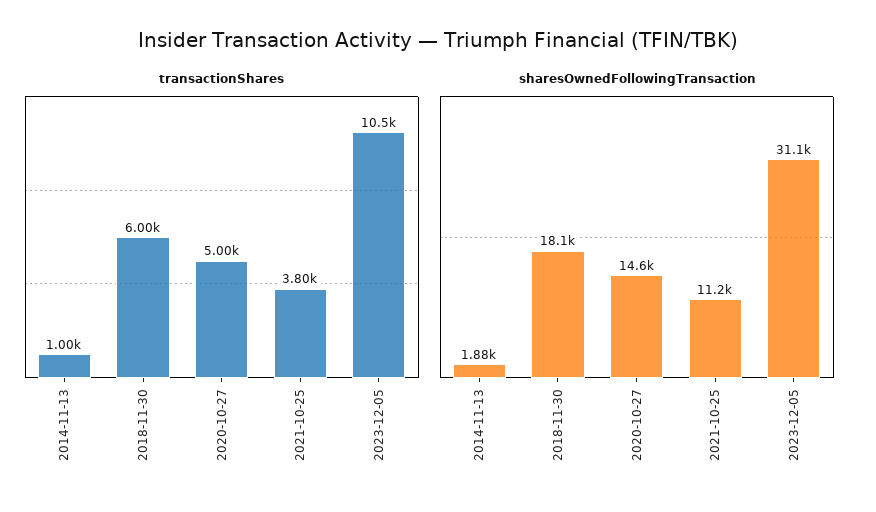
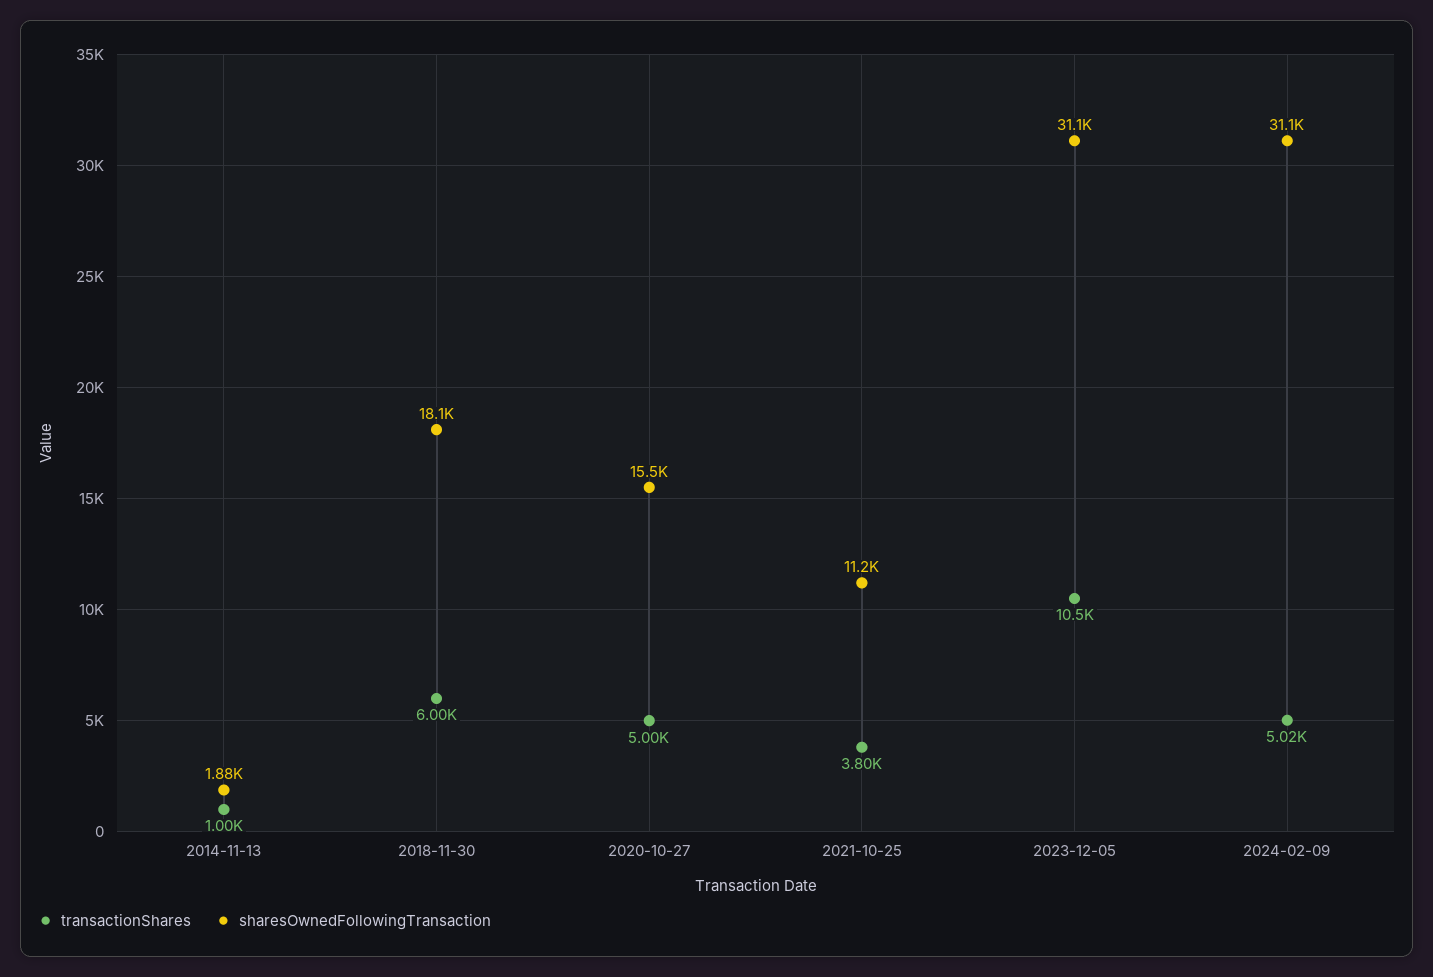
sharesOwnedFollowingTransaction, 2020-10-27: 14600 -> 15500
transactionShares, 2024-02-09: none -> 5020
sharesOwnedFollowingTransaction, 2024-02-09: none -> 31100

